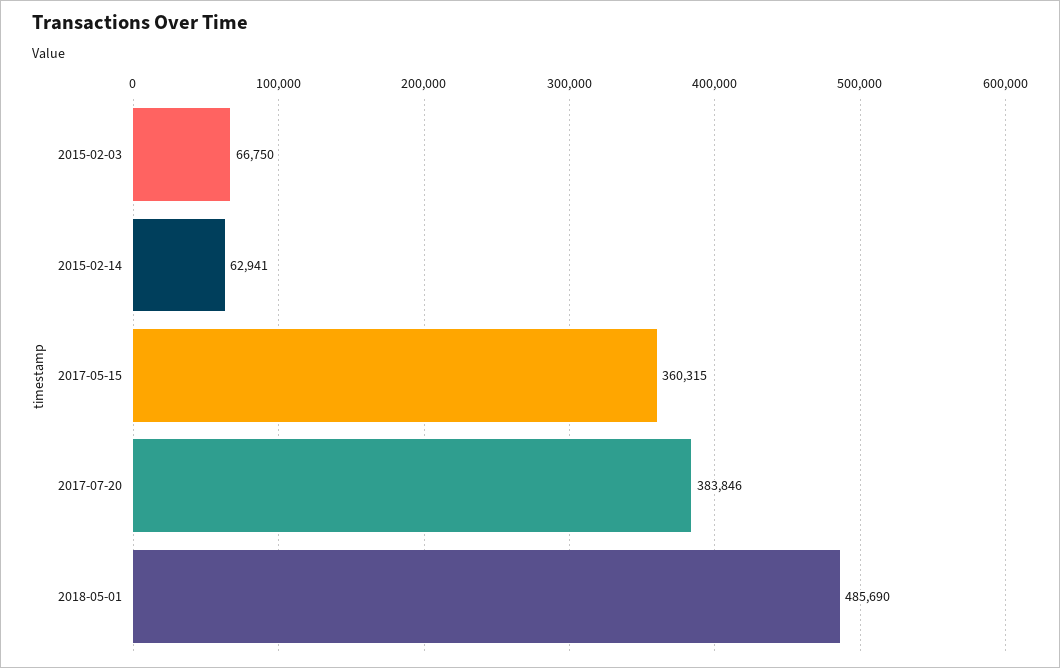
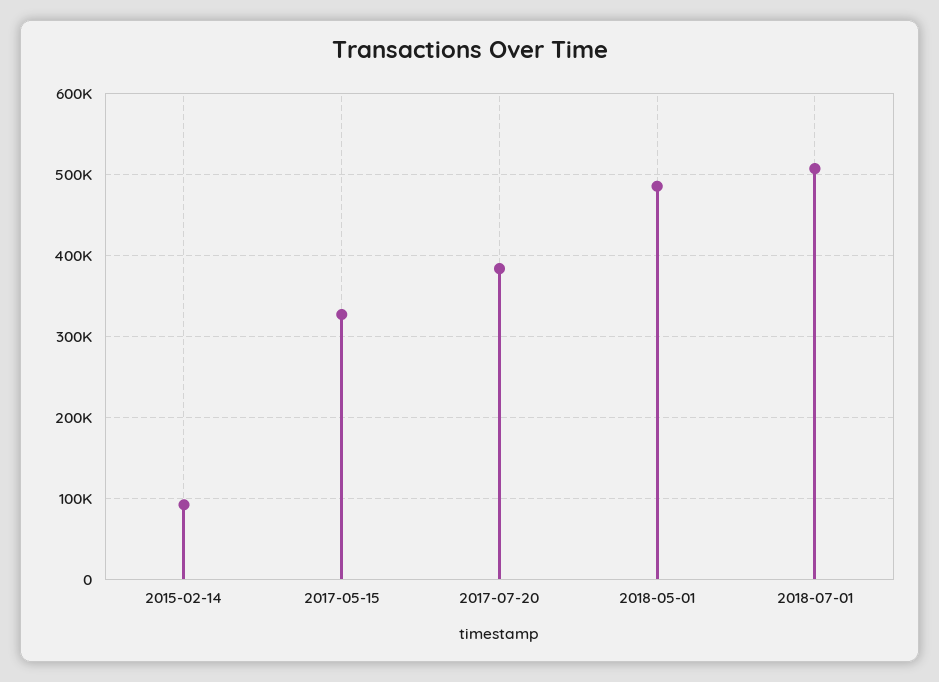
2015-02-03: 66750 -> none
2015-02-14: 62941 -> 90000
2017-05-15: 360315 -> 330000
2018-07-01: none -> 510000

